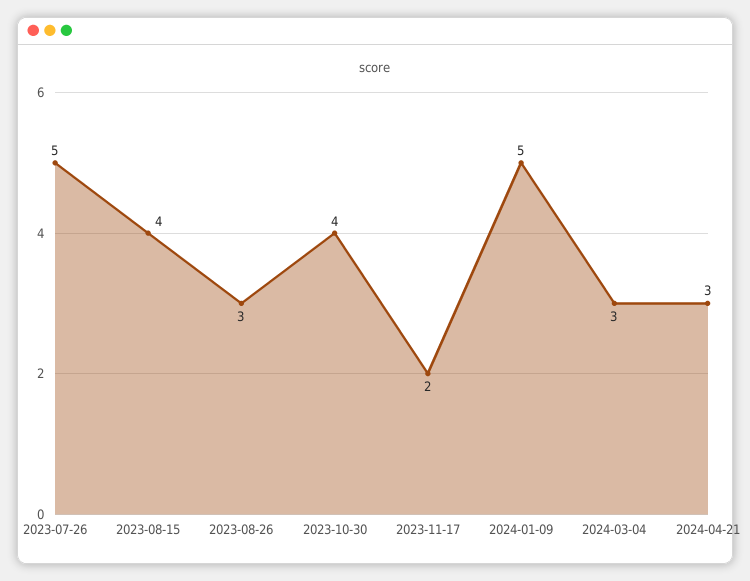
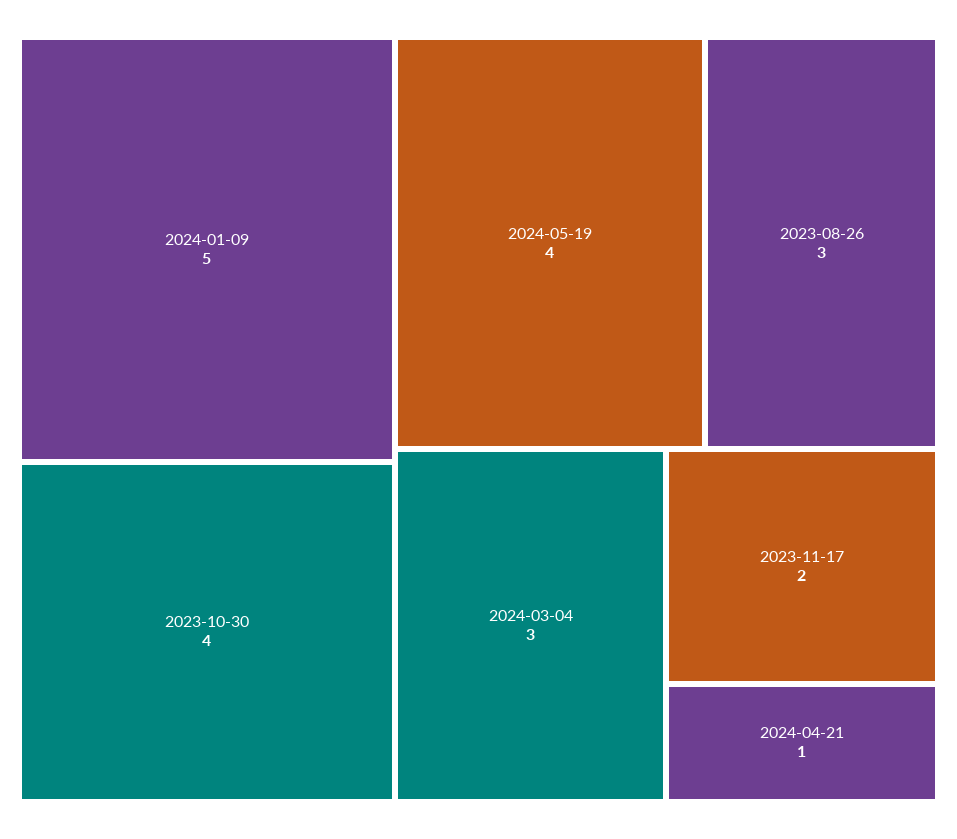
2023-07-26: 5 -> none
2023-08-15: 4 -> none
2024-04-21: 3 -> 1
2024-05-19: none -> 4

